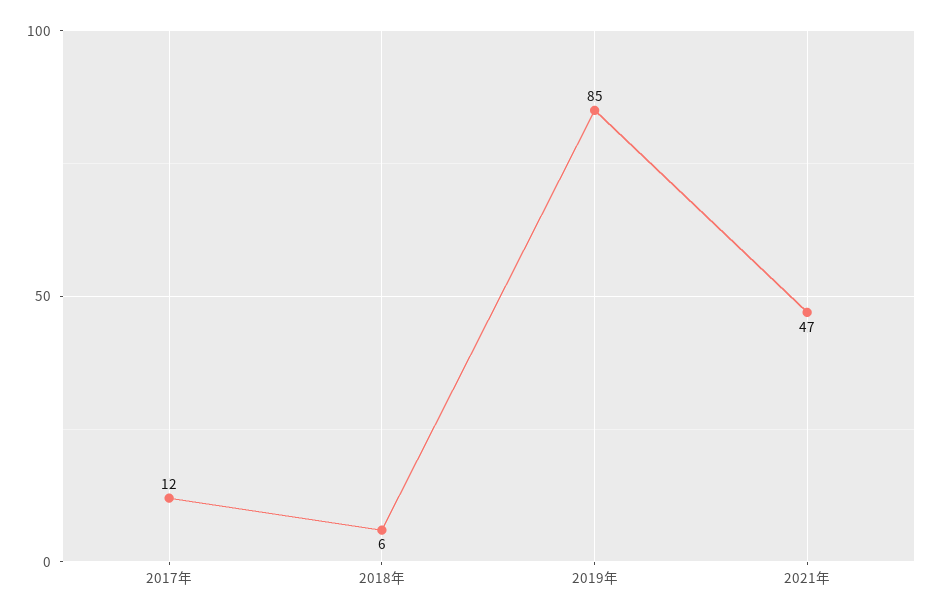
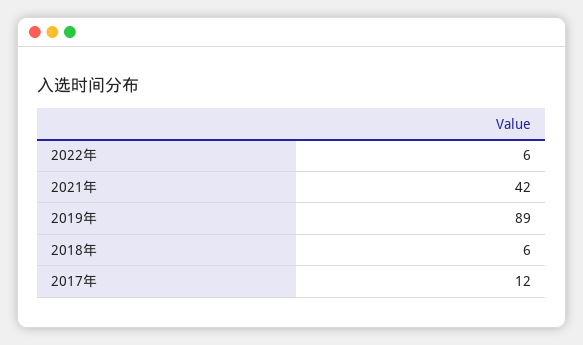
2019年: 85 -> 89
2021年: 47 -> 42
2022年: none -> 6

